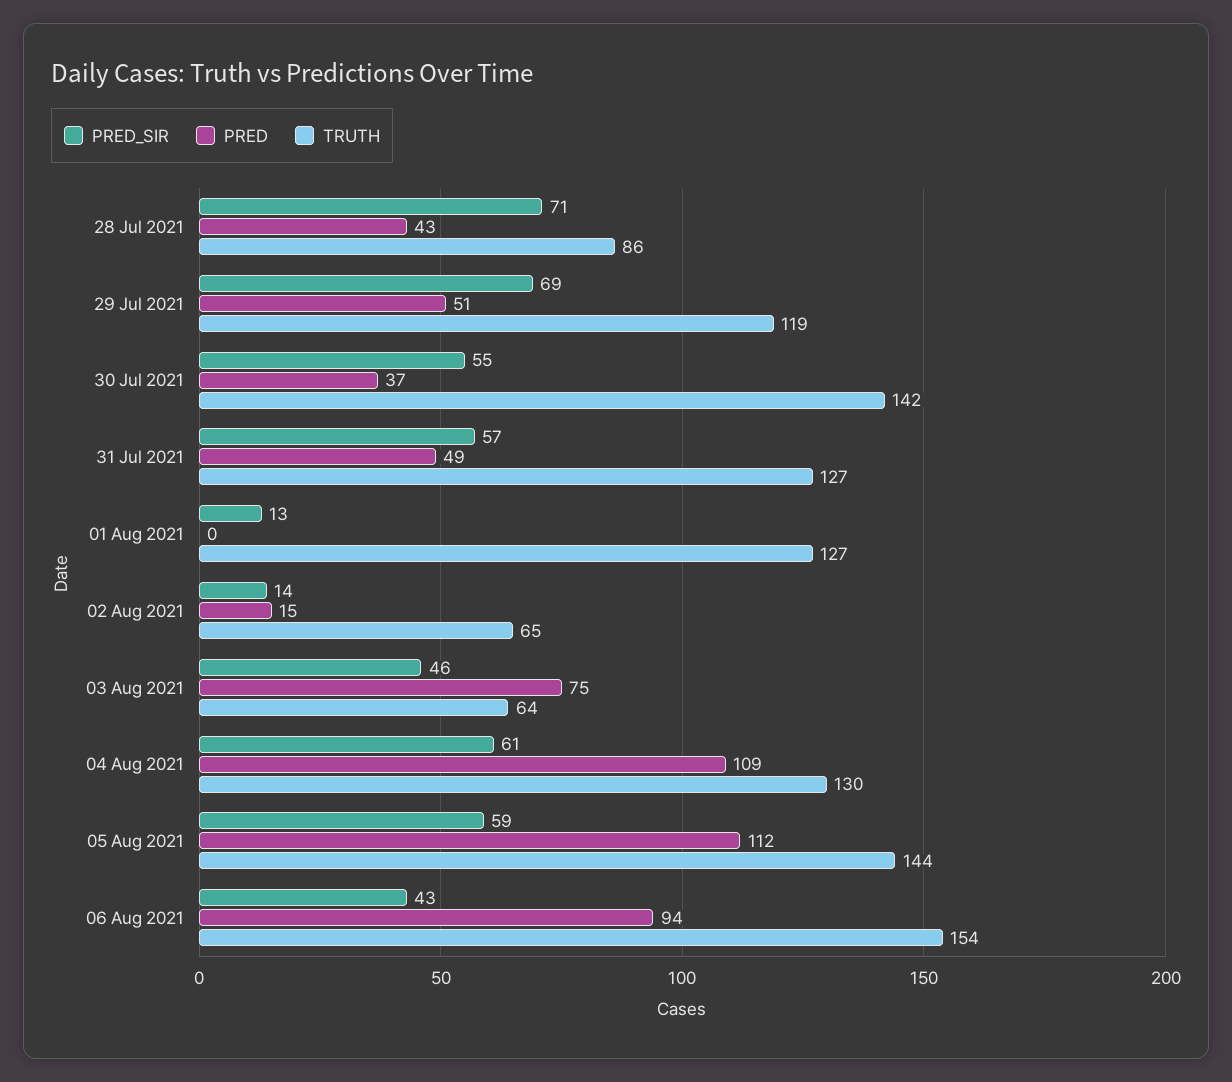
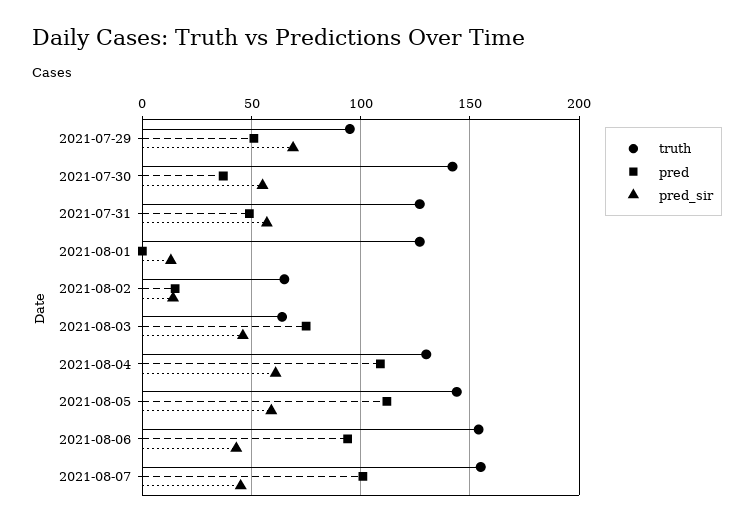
PRED_SIR, 28 Jul 2021: 71 -> none
PRED, 28 Jul 2021: 43 -> none
TRUTH, 28 Jul 2021: 86 -> none
TRUTH, 29 Jul 2021: 119 -> 95
TRUTH, 2021-08-07: none -> 155
PRED, 2021-08-07: none -> 100
PRED_SIR, 2021-08-07: none -> 45

